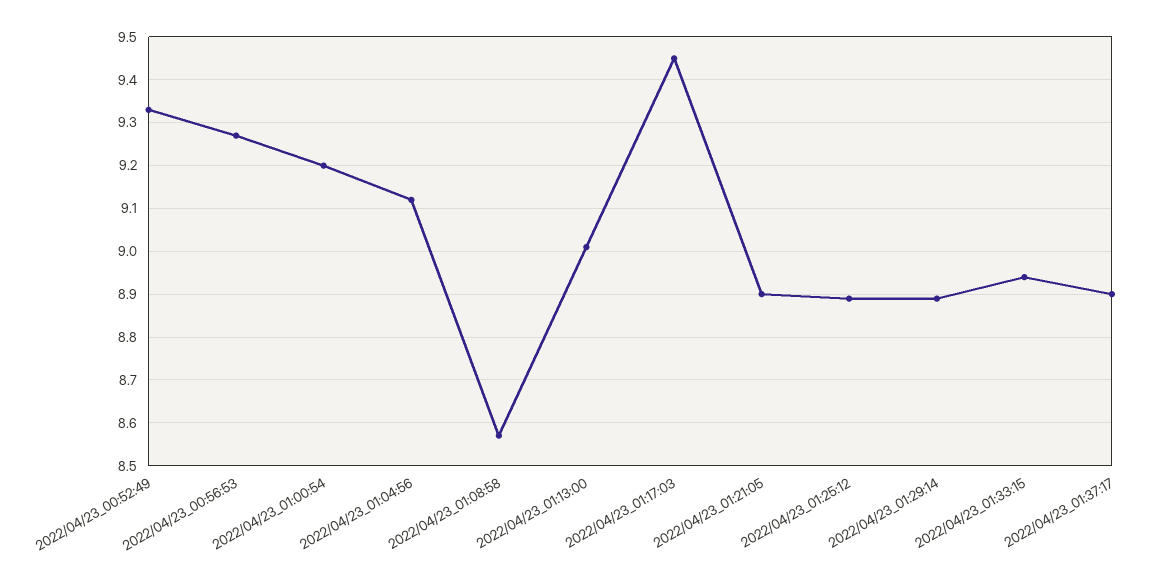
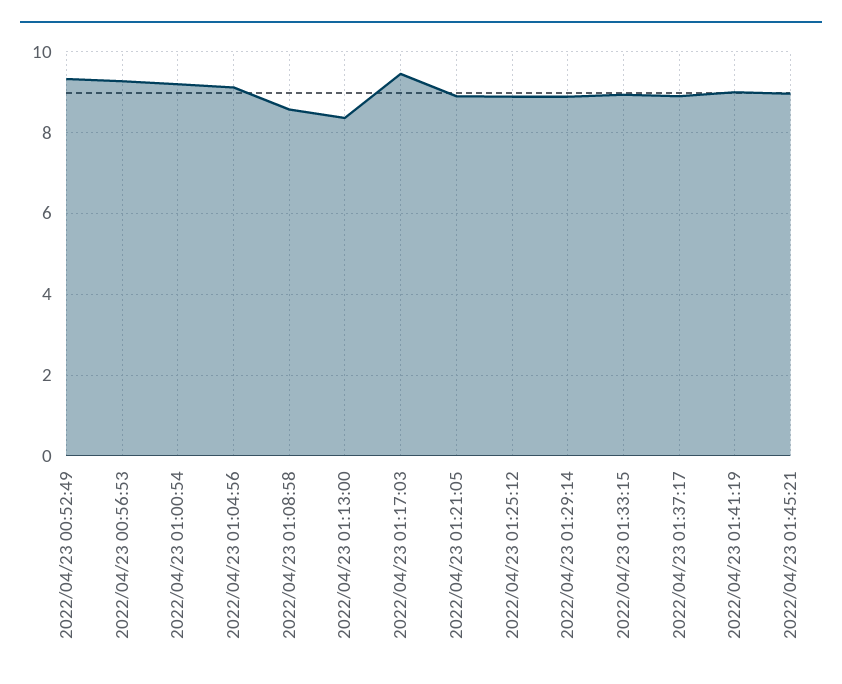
2022/04/23_01:13:00: 9 -> 8.4
2022/04/23 01:41:19: none -> 9
2022/04/23 01:45:21: none -> 9

